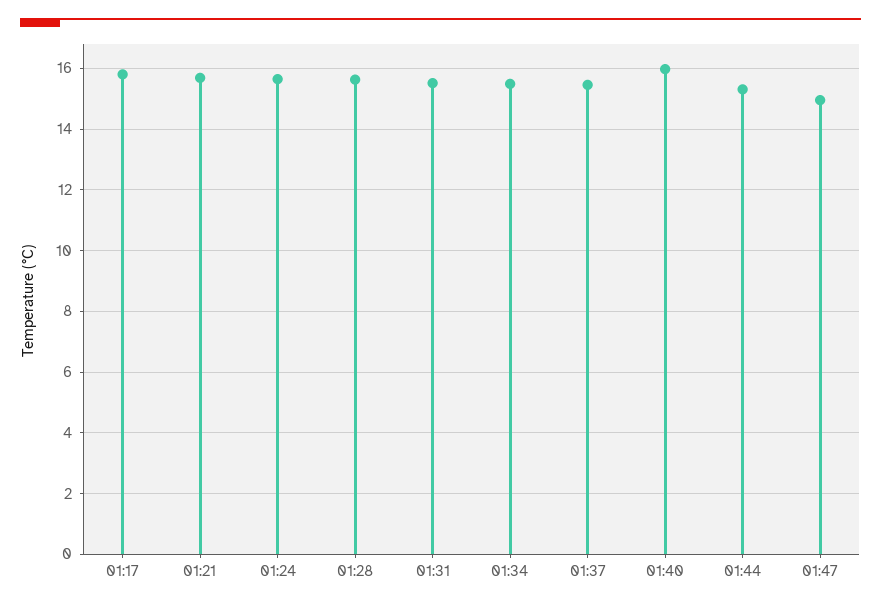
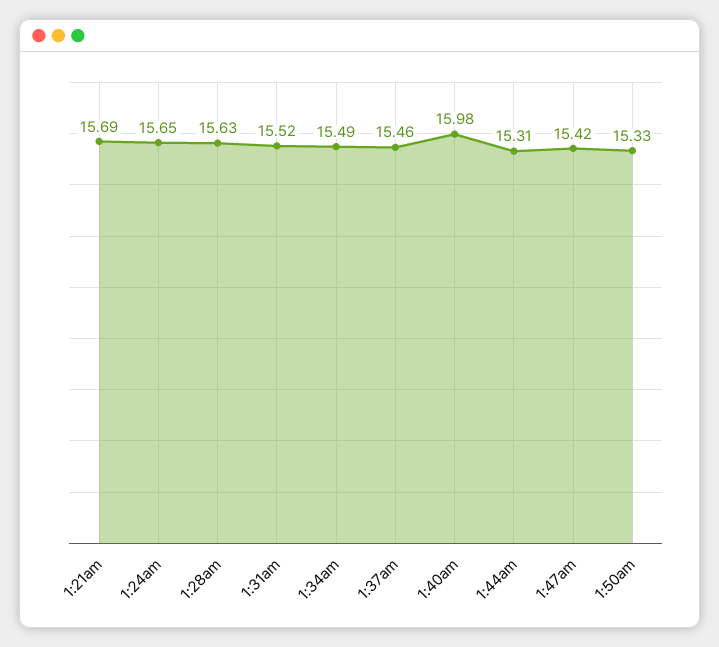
01:17: 15.8 -> none
01:47: 15 -> 15.42
1:50am: none -> 15.33

